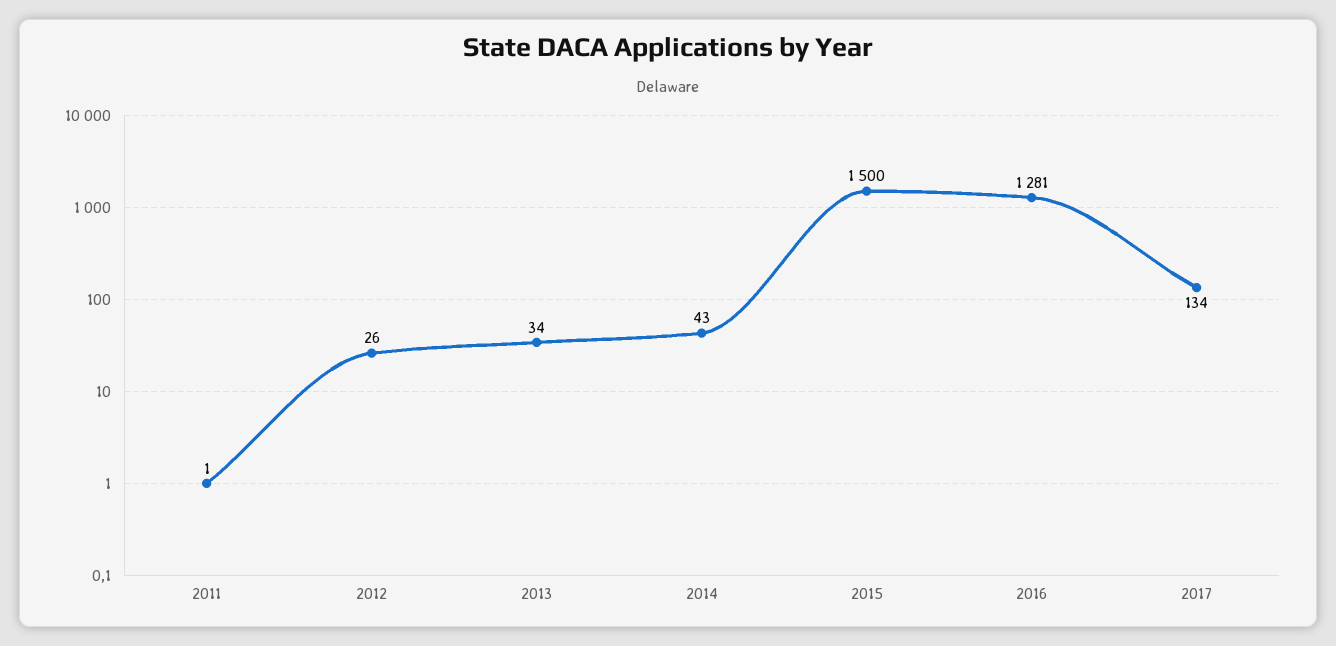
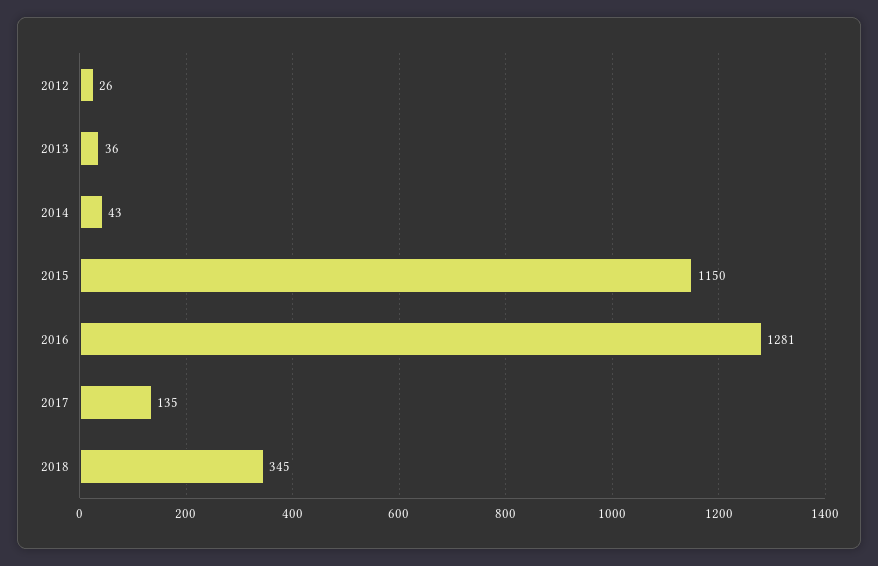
2011: 1 -> none
2013: 34 -> 36
2015: 1500 -> 1150
2017: 134 -> 135
2018: none -> 345

